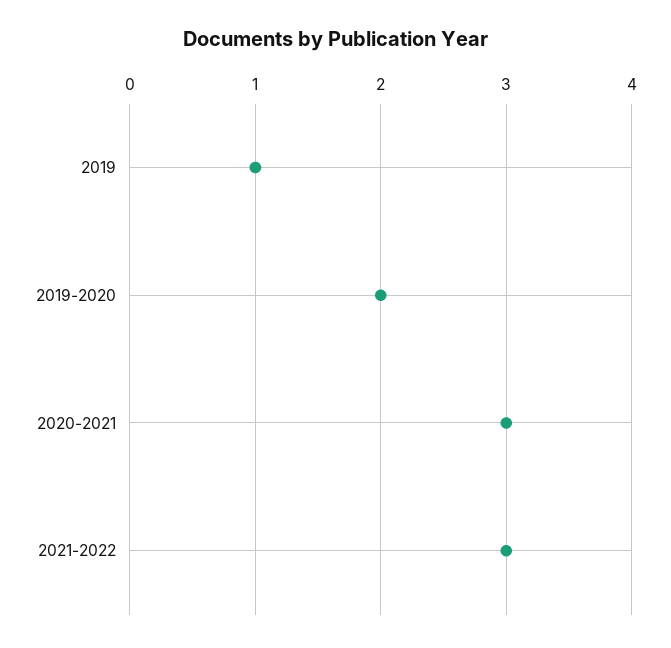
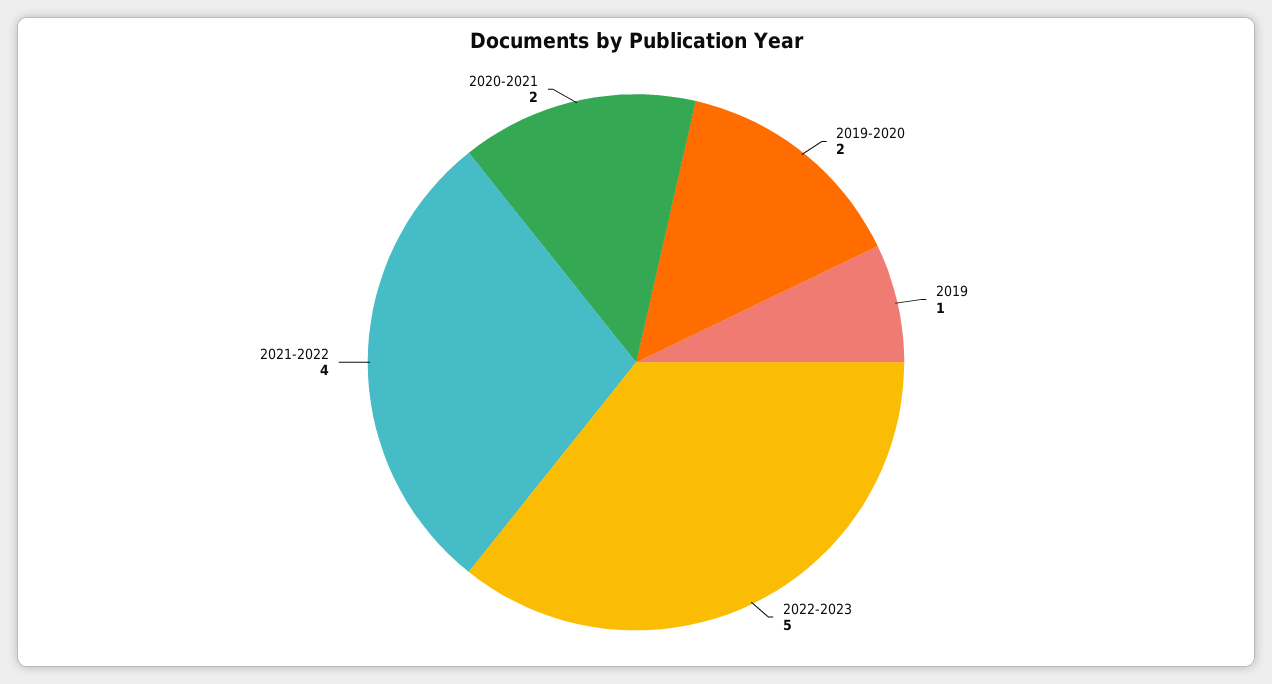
2020-2021: 3 -> 2
2021-2022: 3 -> 4
2022-2023: none -> 5

